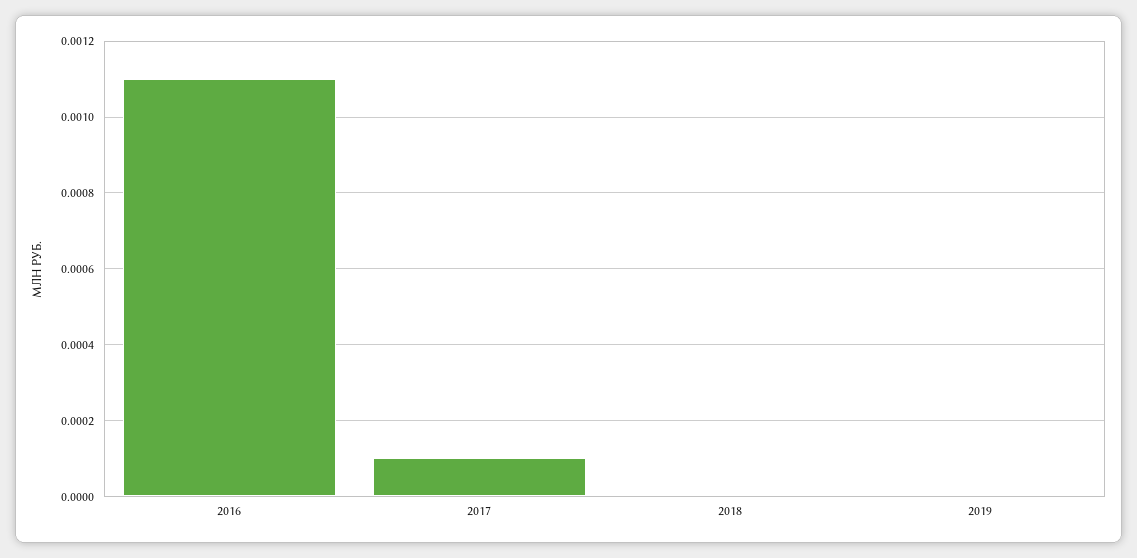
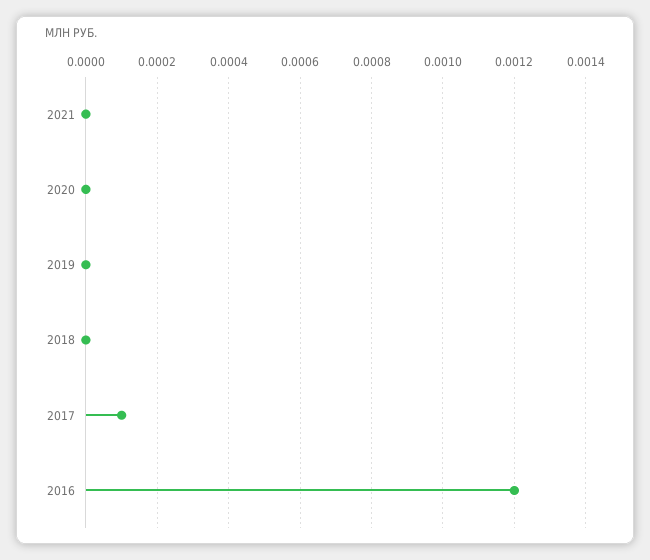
2016: 0.0011 -> 0.0012
2021: none -> 0
2020: none -> 0

